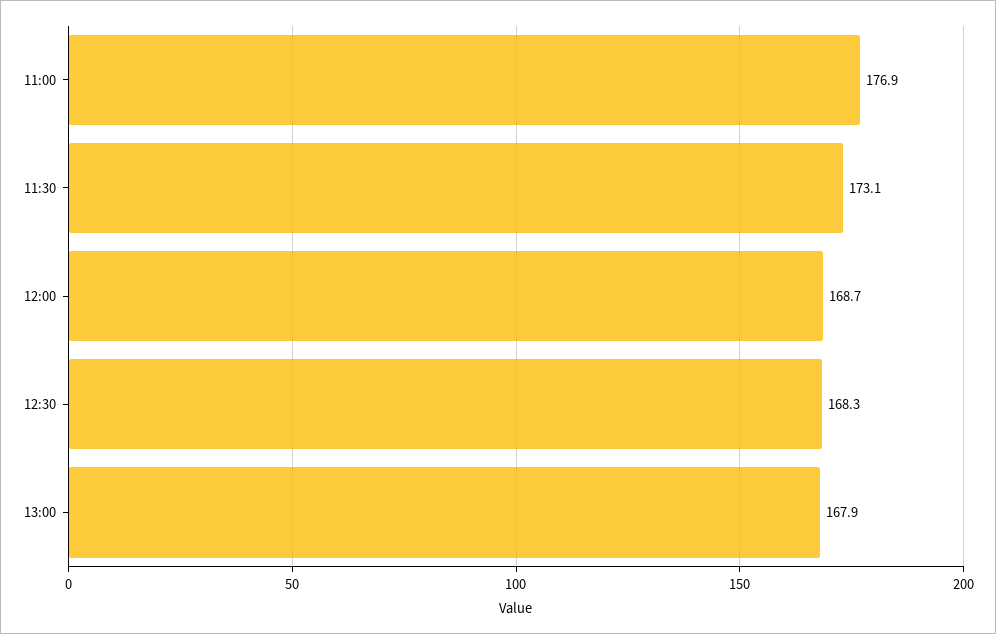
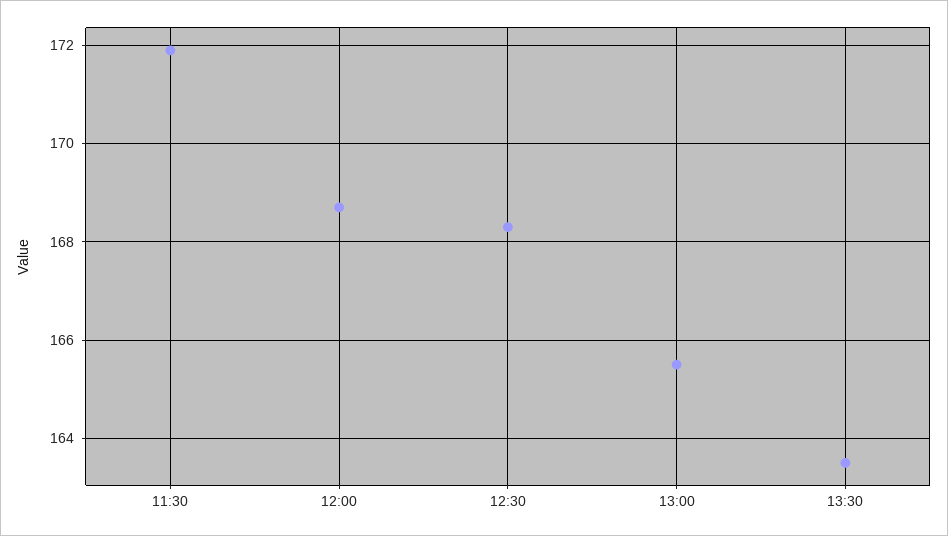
11:00: 176.9 -> none
11:30: 173.1 -> 172
13:00: 167.9 -> 165.5
13:30: none -> 163.5

